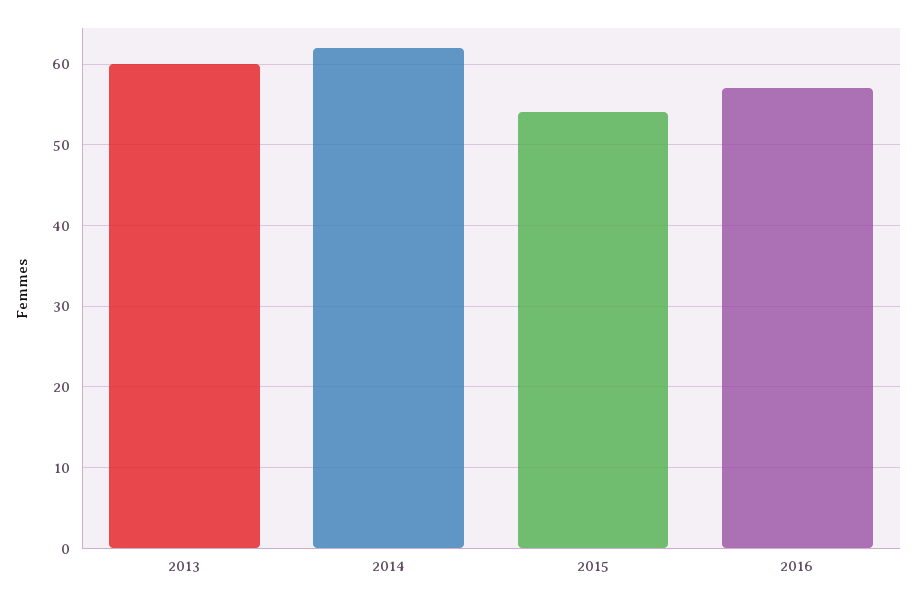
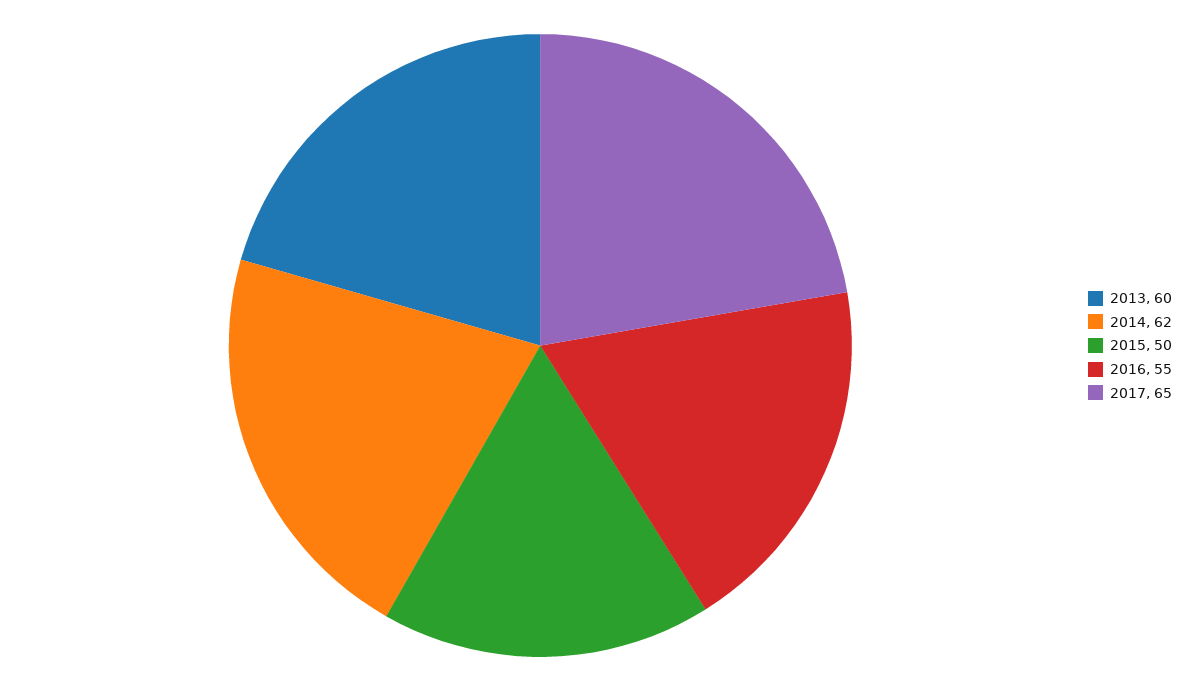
2015: 54 -> 50
2016: 57 -> 55
2017: none -> 65

